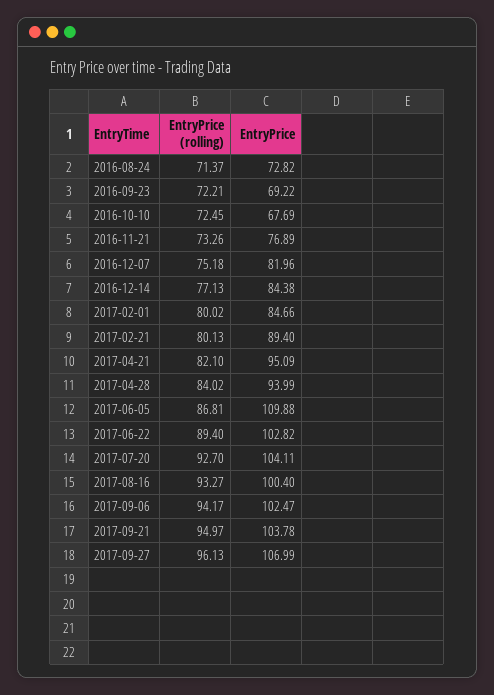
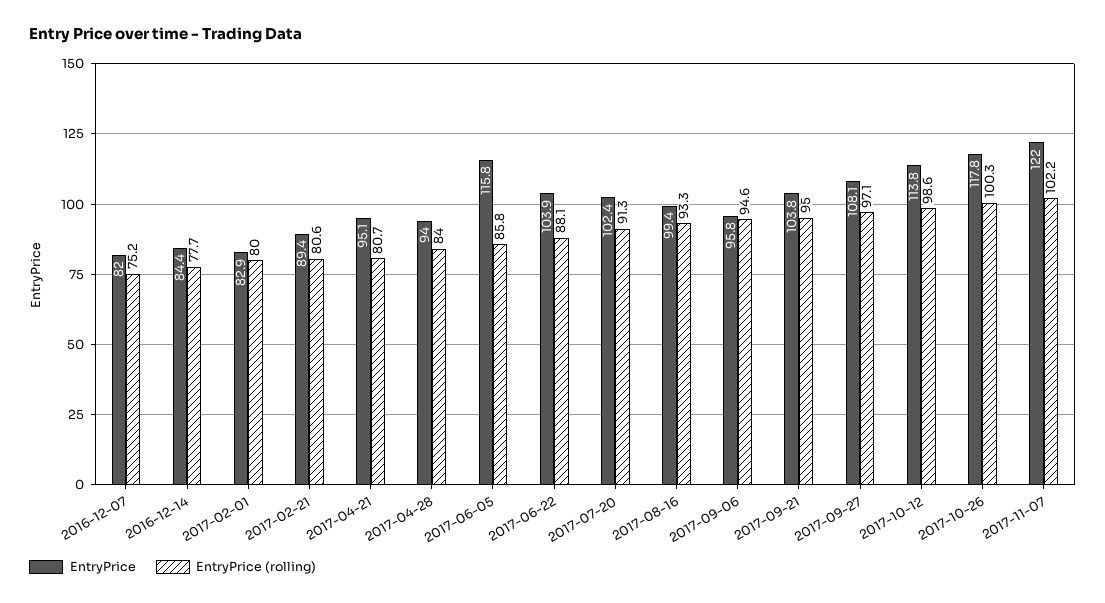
EntryPrice (rolling), 2016-08-24: 71.37 -> none
EntryPrice, 2016-08-24: 72.82 -> none
EntryPrice (rolling), 2016-09-23: 72.21 -> none
EntryPrice, 2016-09-23: 69.22 -> none
EntryPrice (rolling), 2016-10-10: 72.45 -> none
EntryPrice, 2016-10-10: 67.69 -> none
EntryPrice (rolling), 2016-11-21: 73.26 -> none
EntryPrice, 2016-11-21: 76.89 -> none
EntryPrice (rolling), 2016-12-14: 77.13 -> 77.7
EntryPrice, 2017-02-01: 84.66 -> 82.9
EntryPrice (rolling), 2017-02-21: 80.13 -> 80.6
EntryPrice (rolling), 2017-04-21: 82.1 -> 80.7
EntryPrice (rolling), 2017-06-05: 86.81 -> 85.8
EntryPrice, 2017-06-05: 109.88 -> 115.8
EntryPrice (rolling), 2017-06-22: 89.4 -> 88.1
EntryPrice, 2017-06-22: 102.82 -> 103.9
EntryPrice (rolling), 2017-07-20: 92.7 -> 91.3
EntryPrice, 2017-07-20: 104.11 -> 102.4
EntryPrice, 2017-08-16: 100.4 -> 99.4
EntryPrice (rolling), 2017-09-06: 94.17 -> 94.6
EntryPrice, 2017-09-06: 102.47 -> 95.8
EntryPrice (rolling), 2017-09-27: 96.13 -> 97.1
EntryPrice, 2017-09-27: 106.99 -> 108.1
EntryPrice, 2017-10-12: none -> 113.8
EntryPrice (rolling), 2017-10-12: none -> 98.6
EntryPrice, 2017-10-26: none -> 117.8
EntryPrice (rolling), 2017-10-26: none -> 100.3
EntryPrice, 2017-11-07: none -> 122
EntryPrice (rolling), 2017-11-07: none -> 102.2

